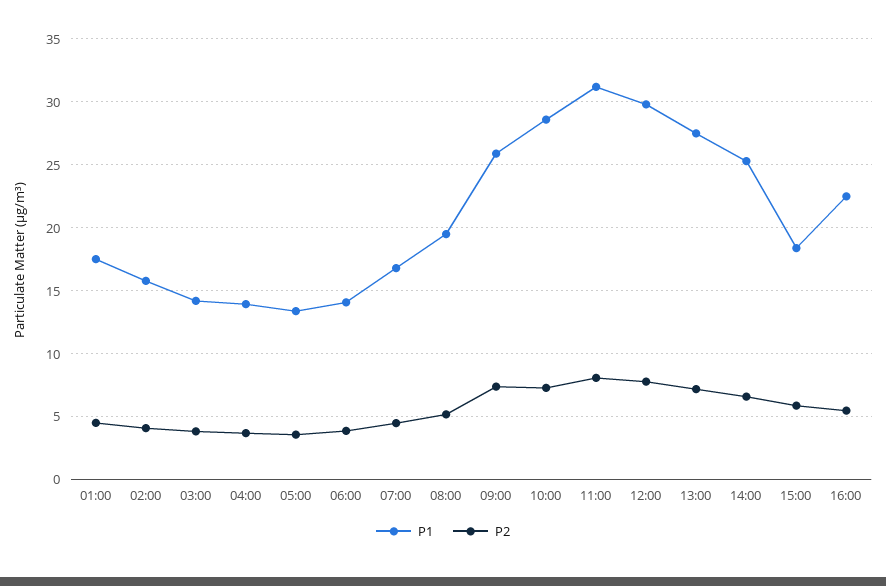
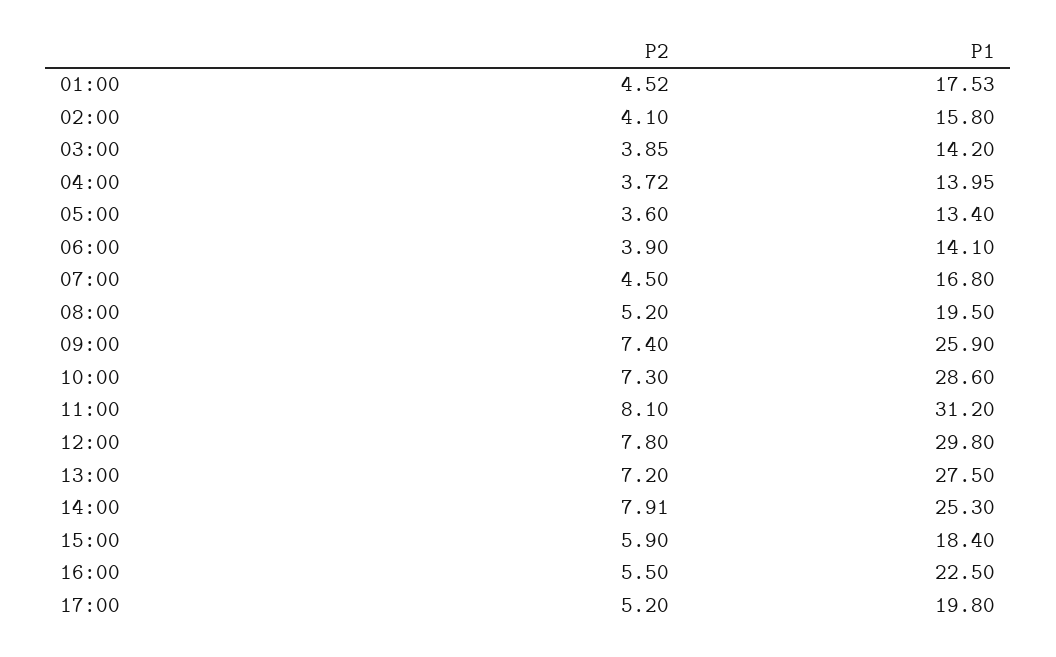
P2, 14:00: 6.5 -> 7.91
P2, 17:00: none -> 5.2
P1, 17:00: none -> 19.8

